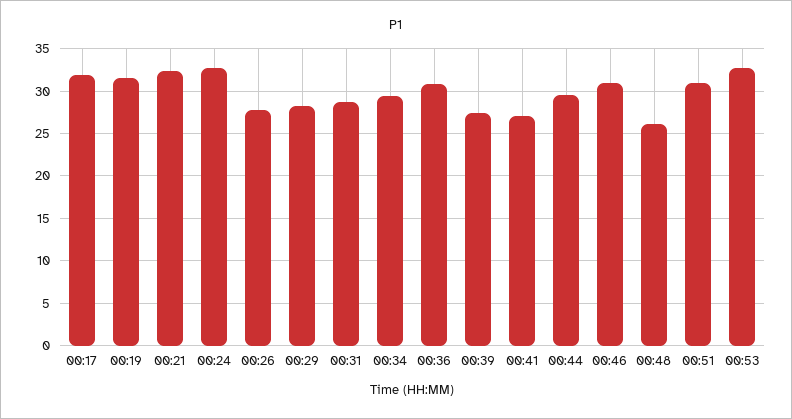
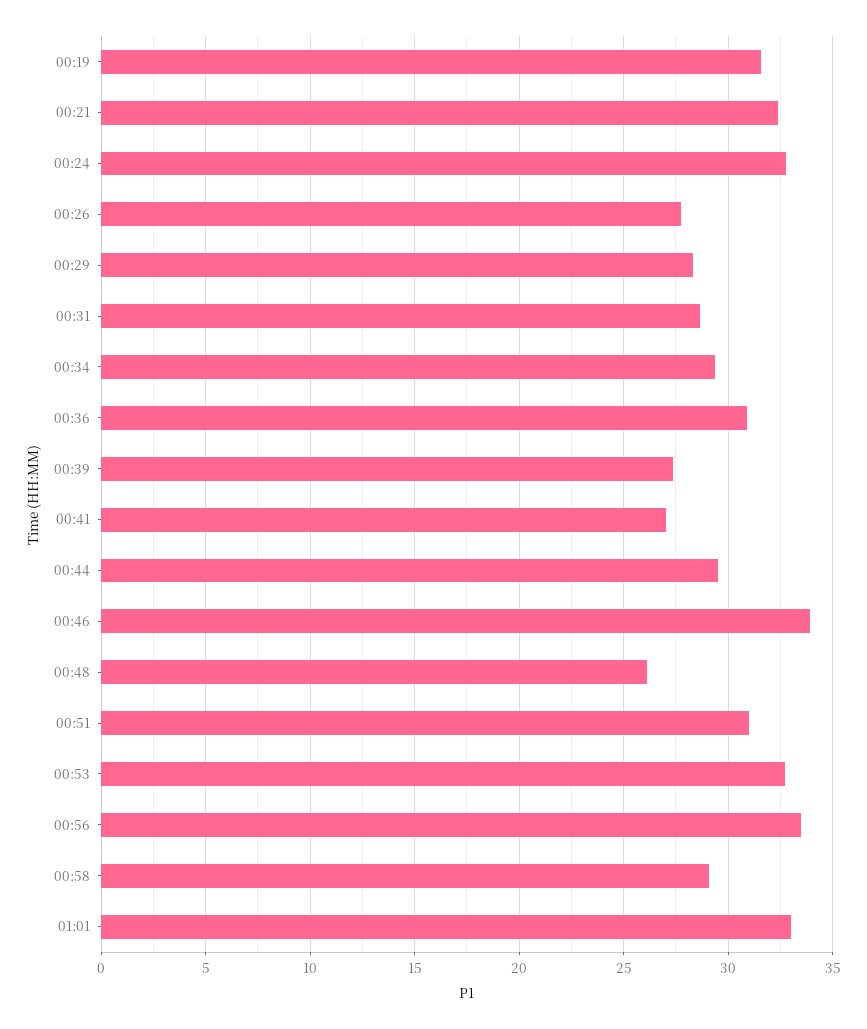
00:17: 32 -> none
00:46: 31 -> 34
00:56: none -> 33.5
00:58: none -> 29
01:01: none -> 33

